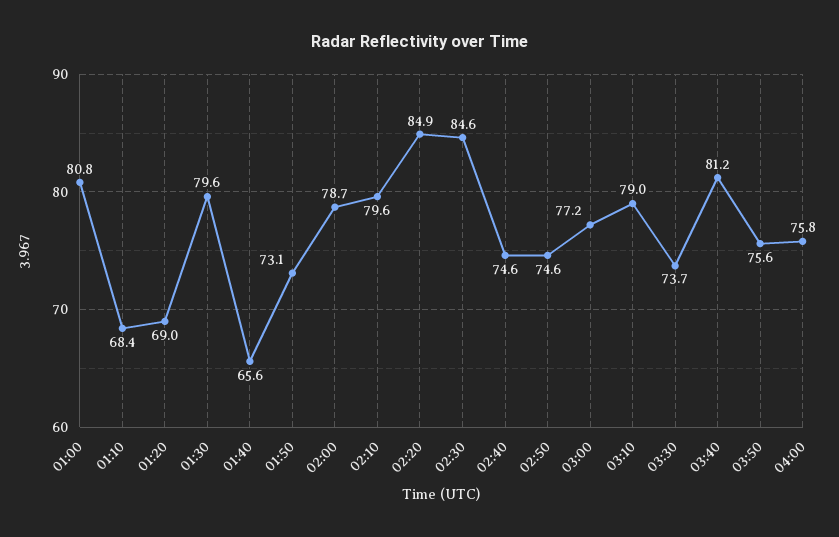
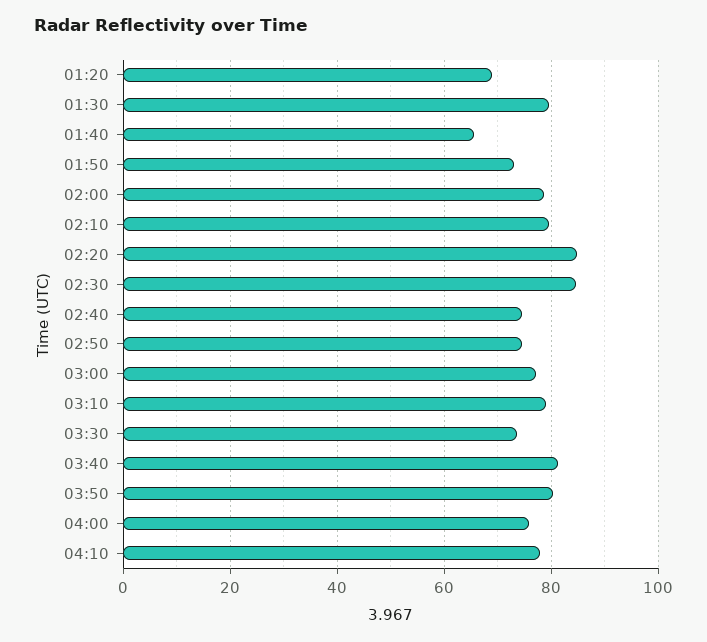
01:00: 80.8 -> none
01:10: 68.4 -> none
03:50: 75.6 -> 80
04:10: none -> 78

